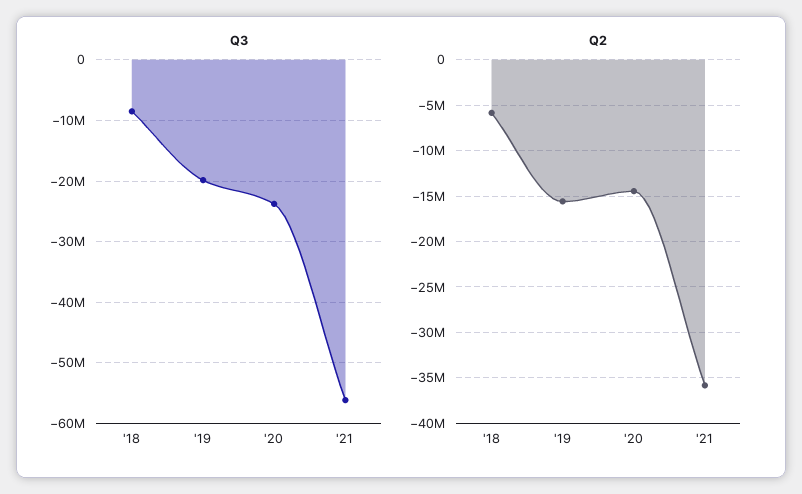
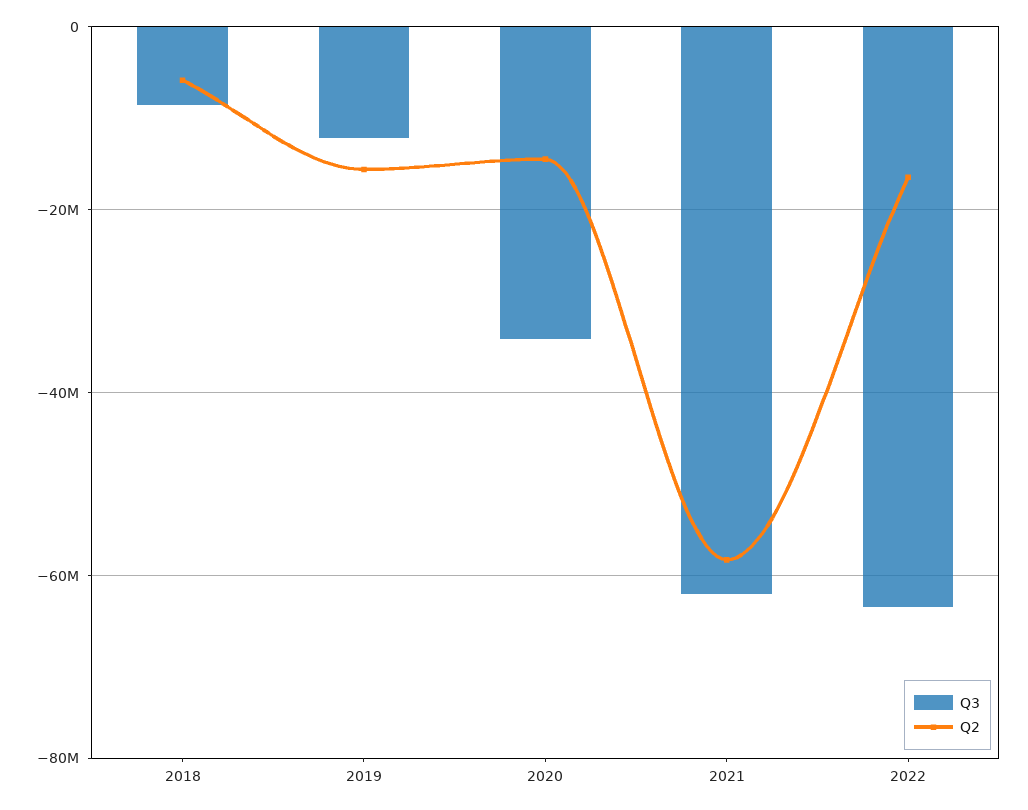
Q3, '19: -20000000 -> -12000000
Q3, '20: -24000000 -> -34000000
Q3, '21: -56000000 -> -62000000
Q2, '21: -36000000 -> -58000000
Q3, 2022: none -> -64000000
Q2, 2022: none -> -16000000

